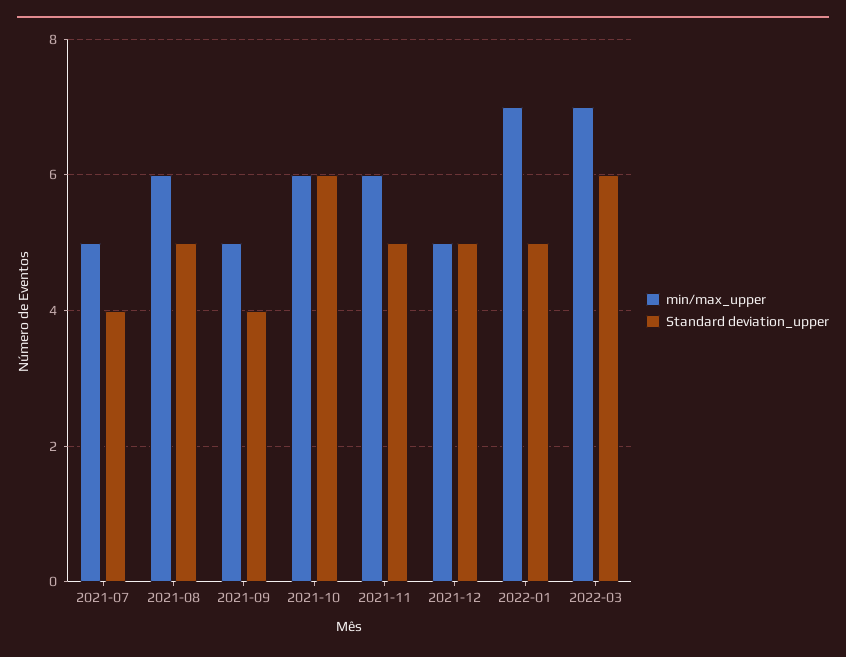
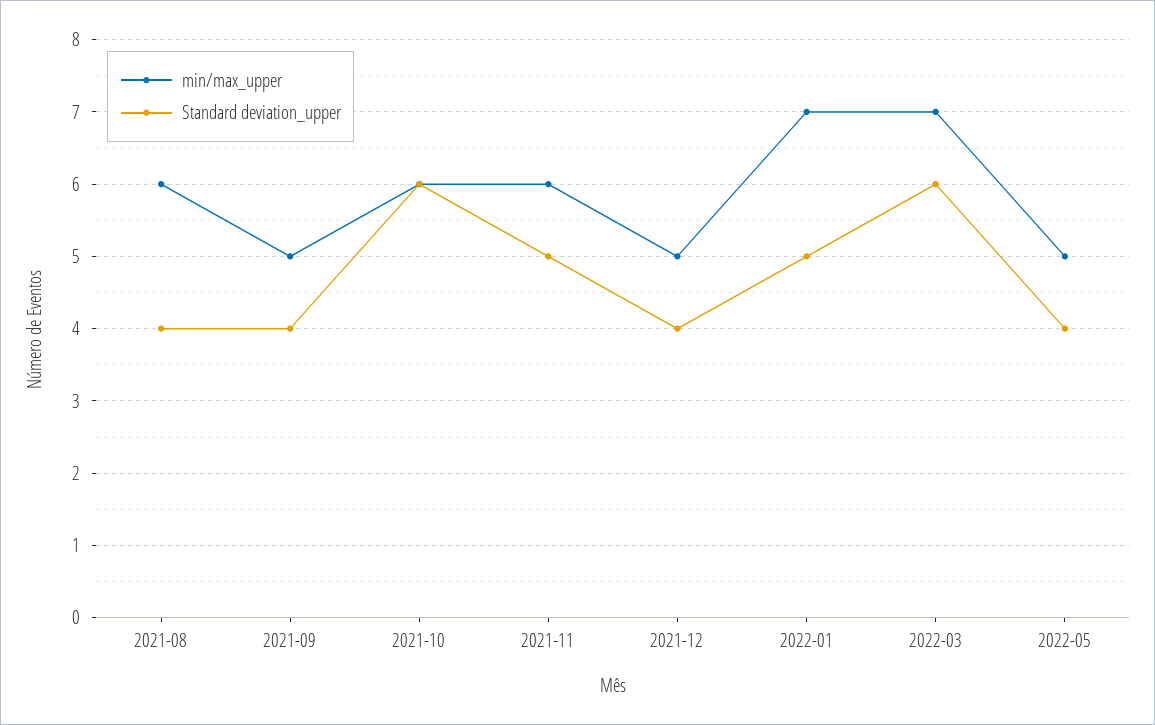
min/max_upper, 2021-07: 5 -> none
Standard deviation_upper, 2021-07: 4 -> none
Standard deviation_upper, 2021-08: 5 -> 4
Standard deviation_upper, 2021-12: 5 -> 4
min/max_upper, 2022-05: none -> 5
Standard deviation_upper, 2022-05: none -> 4

